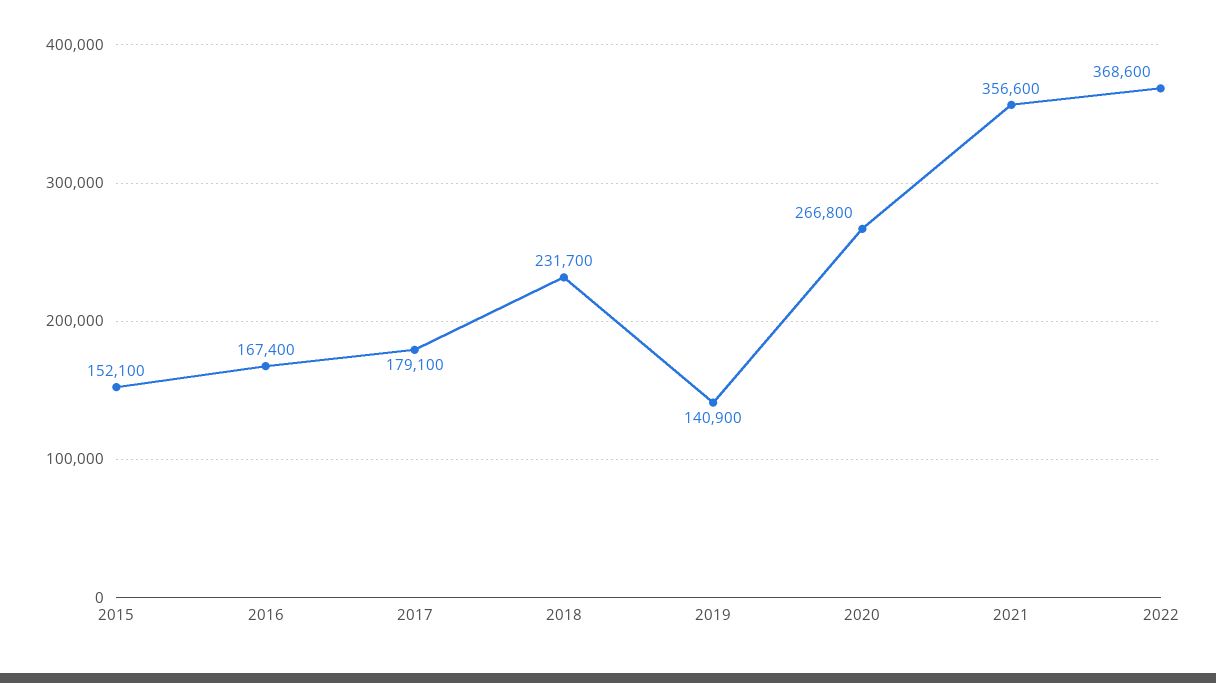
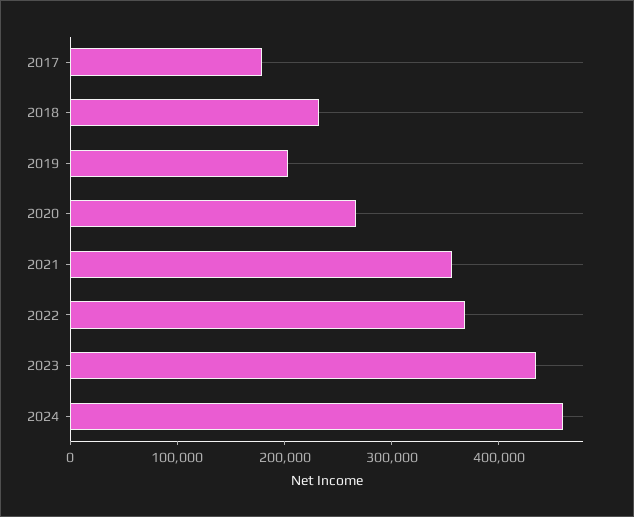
2015: 152100 -> none
2016: 167400 -> none
2019: 140900 -> 200000
2023: none -> 440000
2024: none -> 460000

